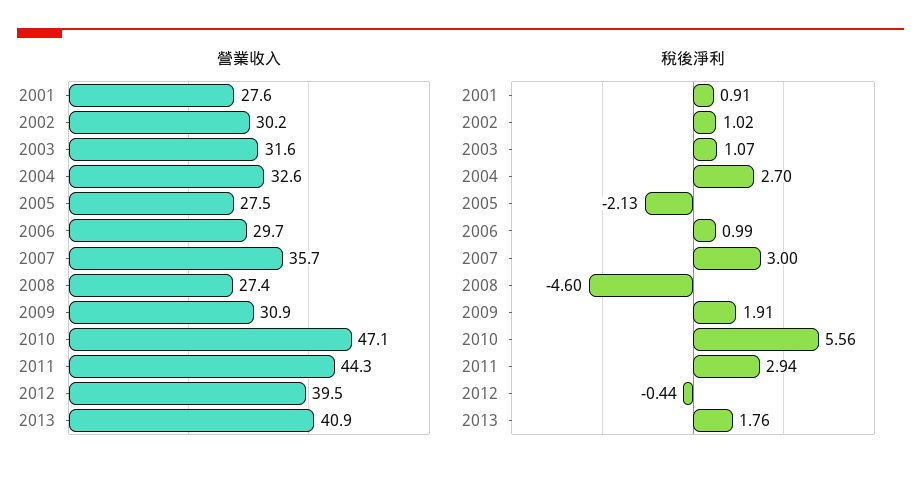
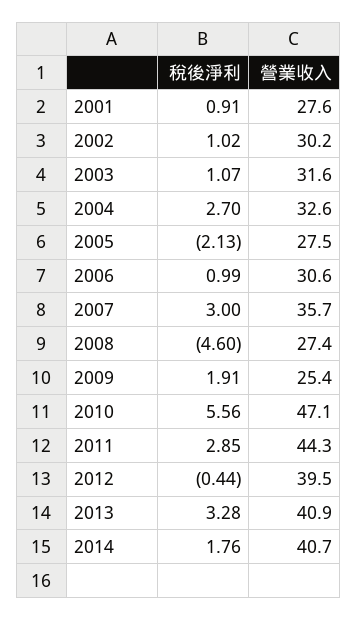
營業收入, 2006: 29.7 -> 30.6
營業收入, 2009: 30.9 -> 25.4
稅後淨利, 2011: 2.94 -> 2.85
稅後淨利, 2013: 1.76 -> 3.28
稅後淨利, 2014: none -> 1.76
營業收入, 2014: none -> 40.7

